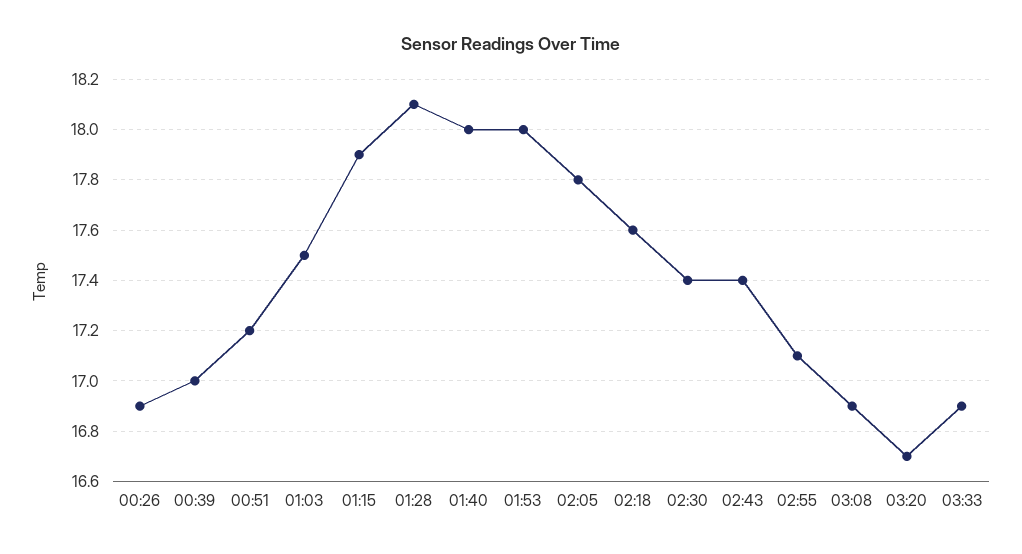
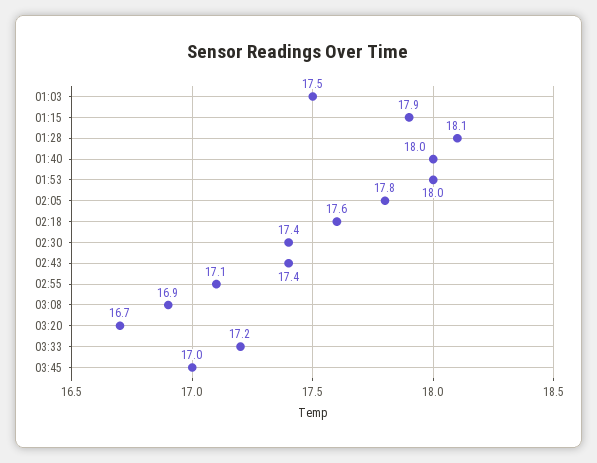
00:26: 16.9 -> none
00:39: 17 -> none
00:51: 17.2 -> none
03:33: 16.9 -> 17.2
03:45: none -> 17

